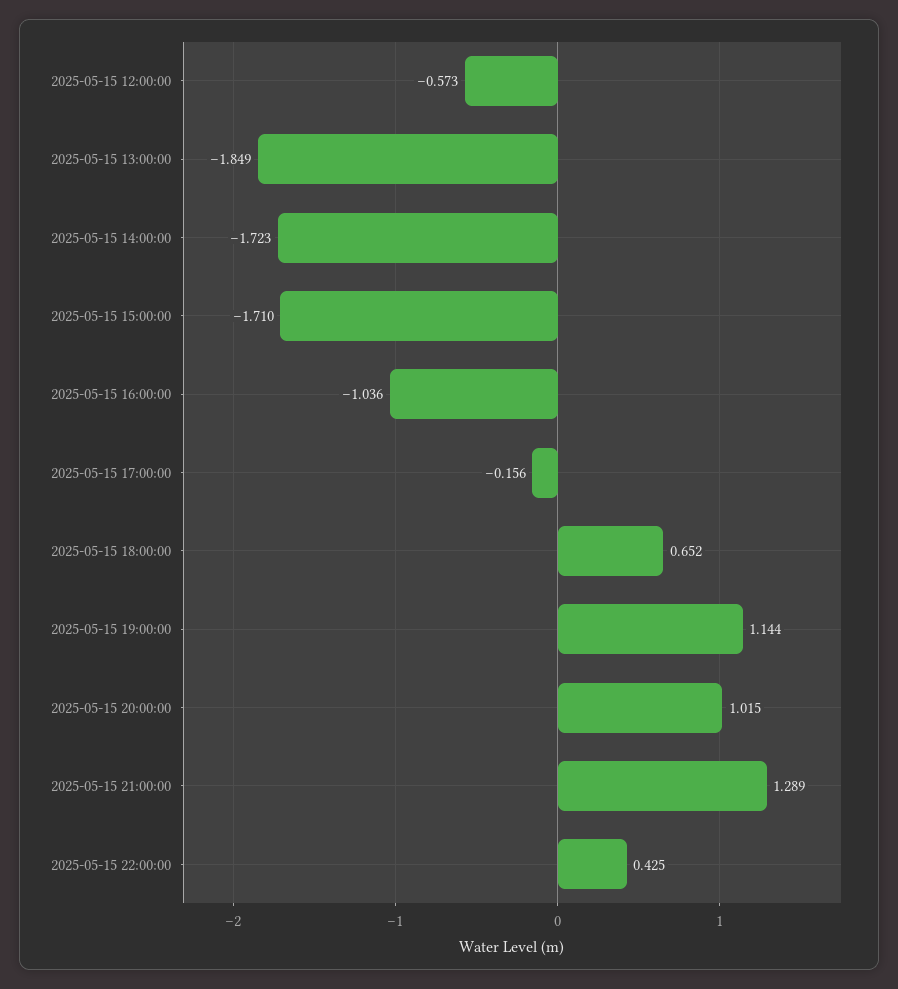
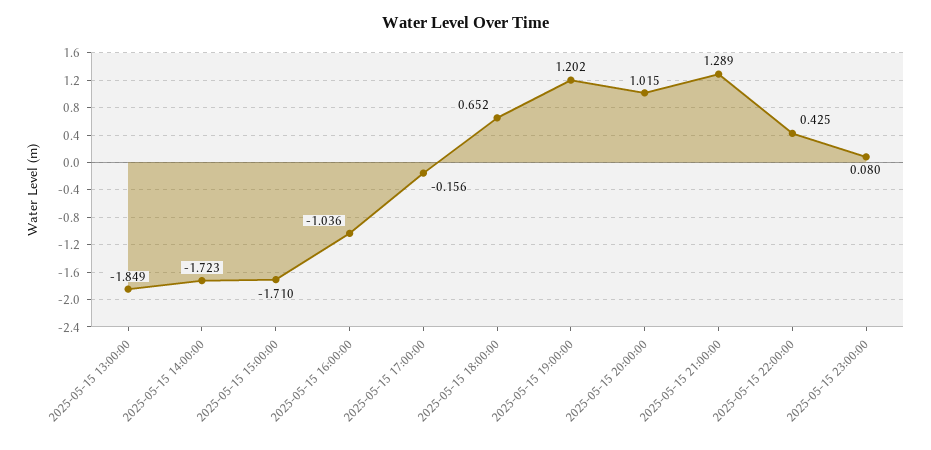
2025-05-15 12:00:00: -0.573 -> none
2025-05-15 19:00:00: 1.144 -> 1.202
2025-05-15 23:00:00: none -> 0.08

